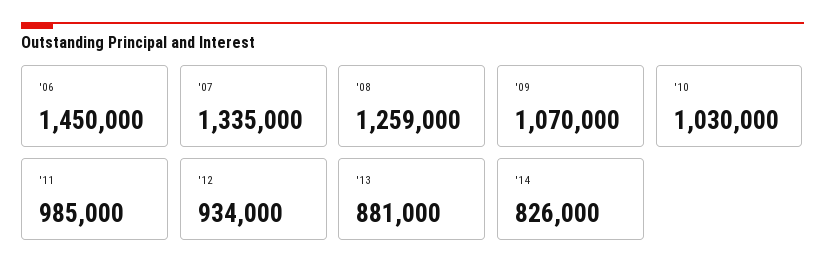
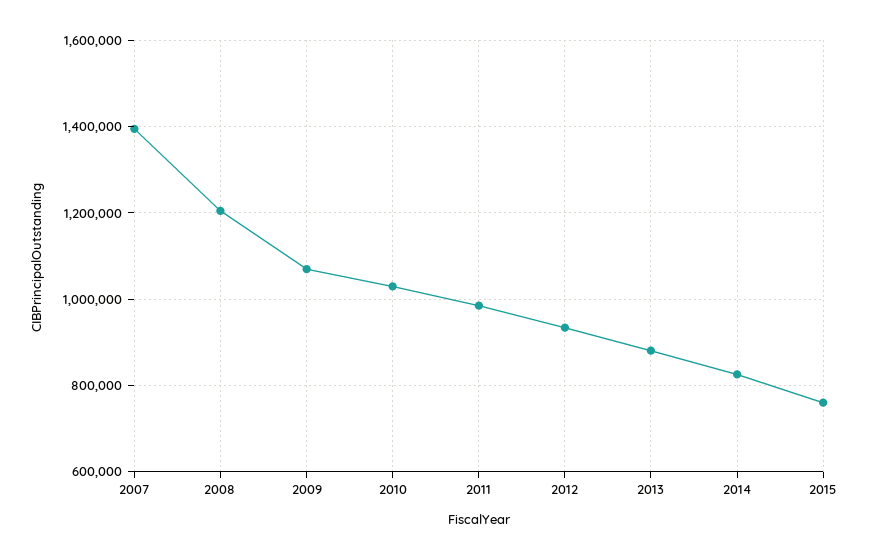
'06: 1450000 -> none
'07: 1335000 -> 1400000
'08: 1259000 -> 1200000
2015: none -> 760000

